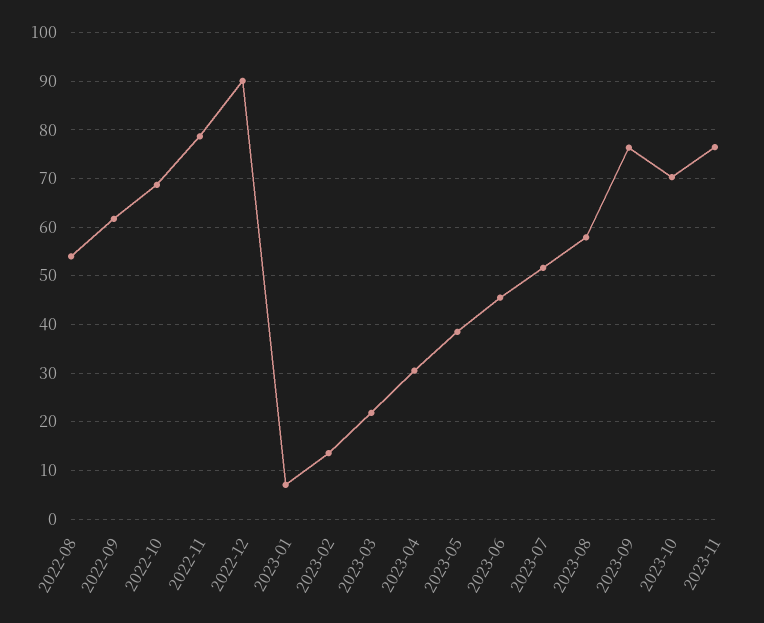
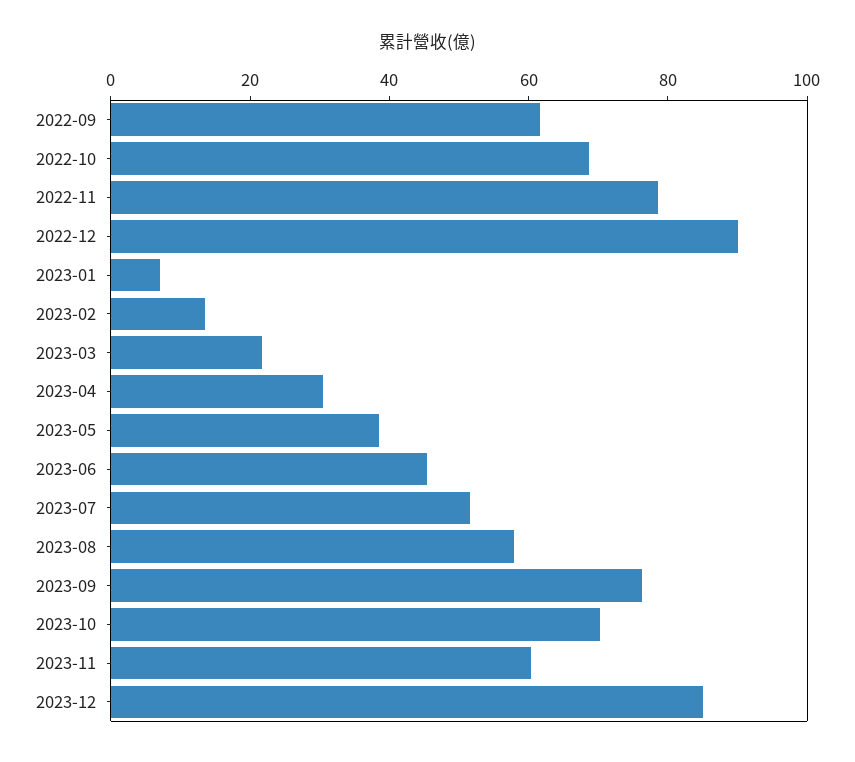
2022-08: 54 -> none
2023-11: 76 -> 60
2023-12: none -> 85

